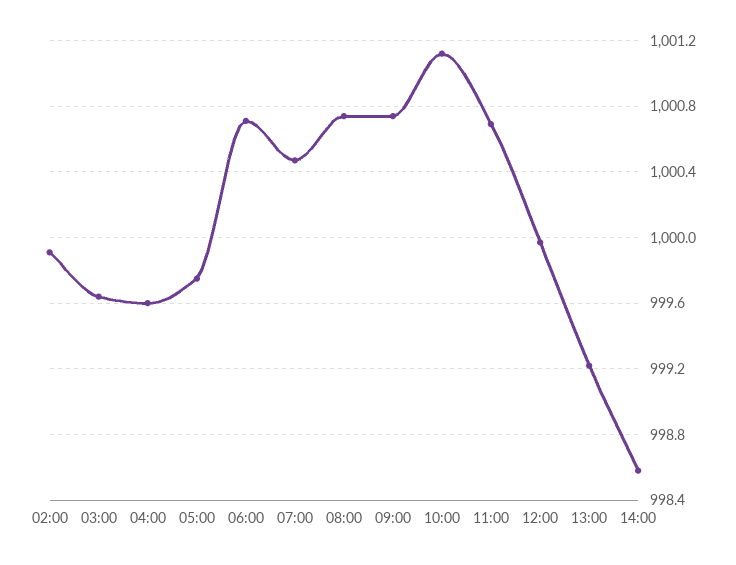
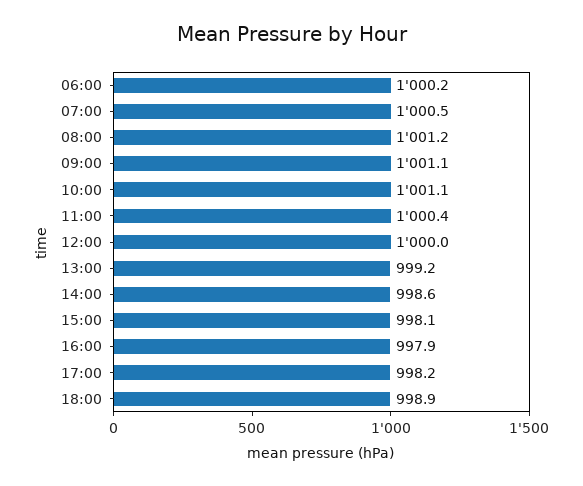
02:00: 999.9 -> none
03:00: 999.65 -> none
04:00: 999.6 -> none
05:00: 999.75 -> none
06:00: 1000.7 -> 1000.2
08:00: 1000.75 -> 1001.2
09:00: 1000.75 -> 1001.1
11:00: 1000.7 -> 1000.4
15:00: none -> 998.1
16:00: none -> 997.9
17:00: none -> 998.2
18:00: none -> 998.9

